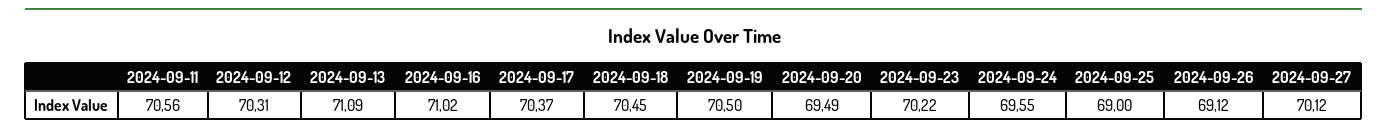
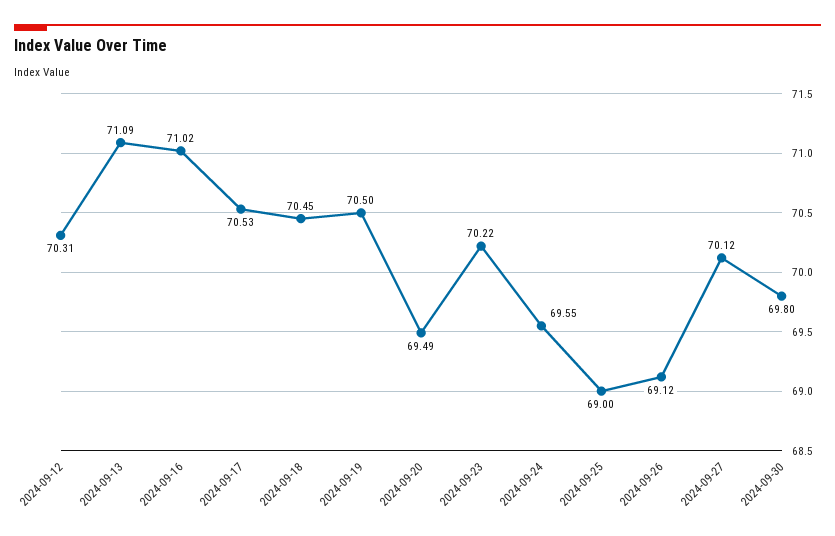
2024-09-11: 70.56 -> none
2024-09-17: 70.37 -> 70.53
2024-09-30: none -> 69.8

